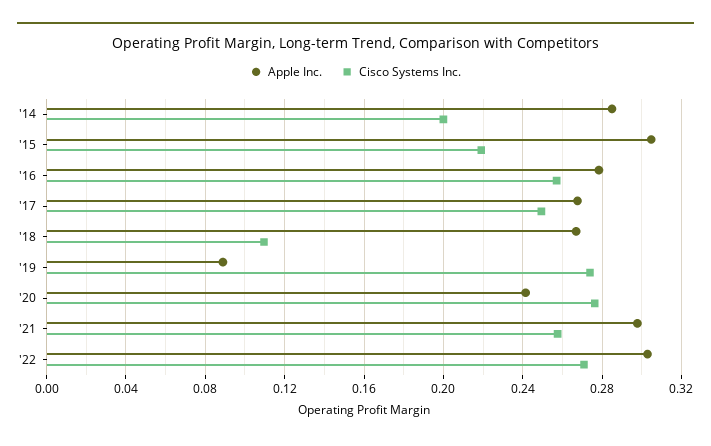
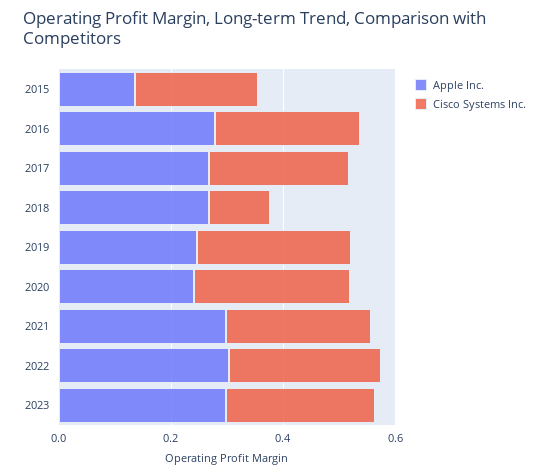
Apple Inc., '14: 0.285 -> none
Cisco Systems Inc., '14: 0.2 -> none
Apple Inc., '15: 0.305 -> 0.15
Apple Inc., '19: 0.09 -> 0.25
Apple Inc., 2023: none -> 0.3
Cisco Systems Inc., 2023: none -> 0.25

